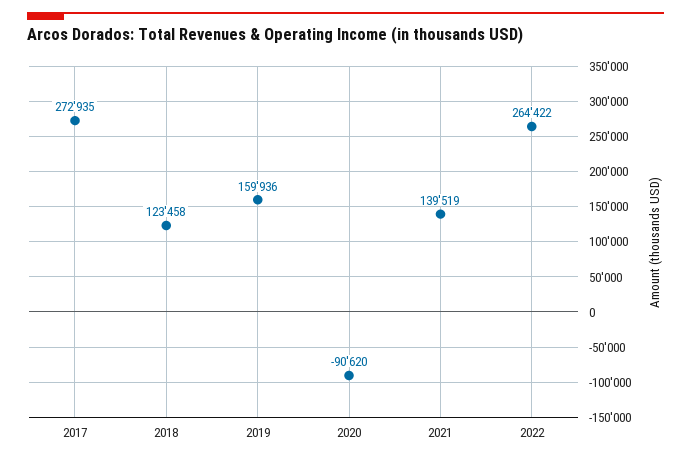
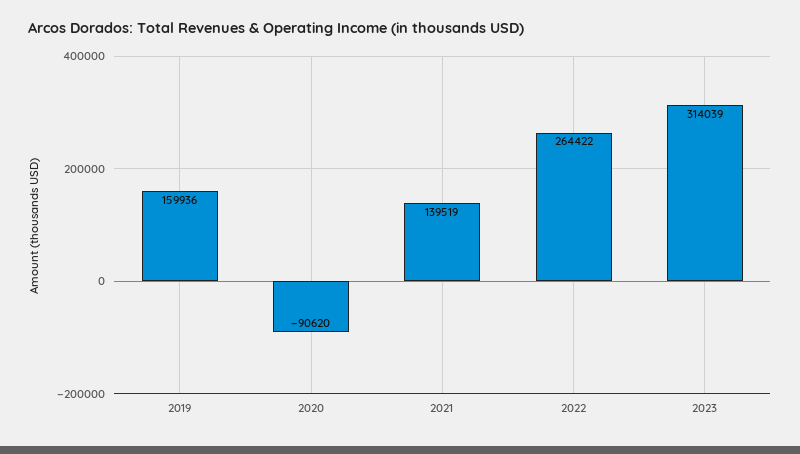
2017: 272935 -> none
2018: 123458 -> none
2023: none -> 314039

